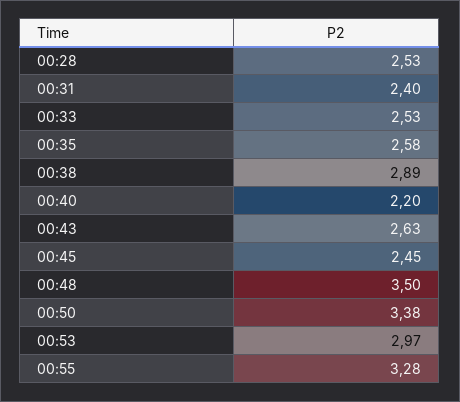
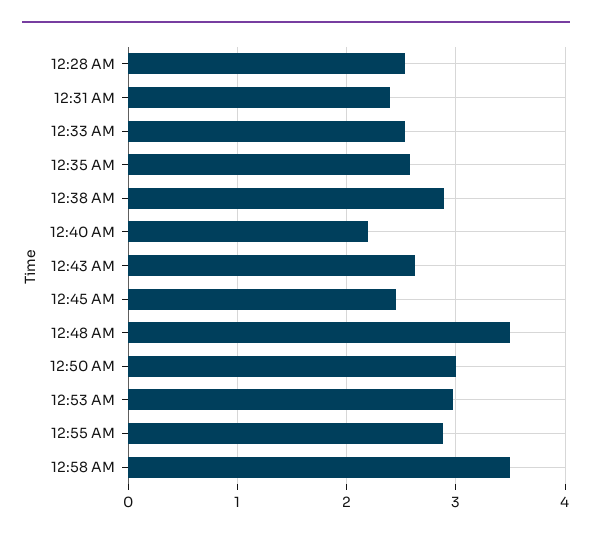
00:50: 3.38 -> 3
00:55: 3.28 -> 2.9
12:58 AM: none -> 3.5

